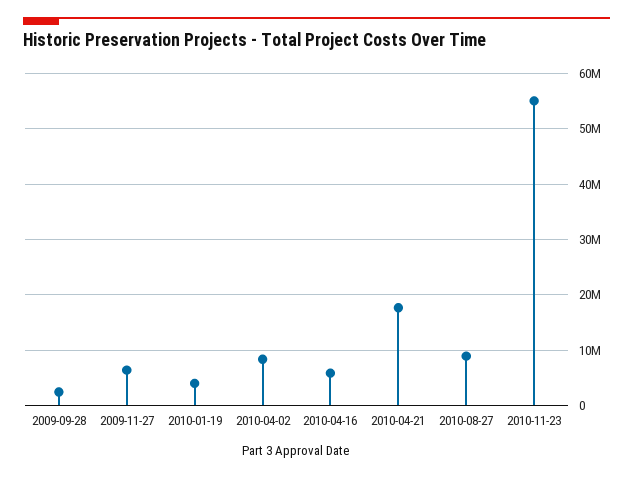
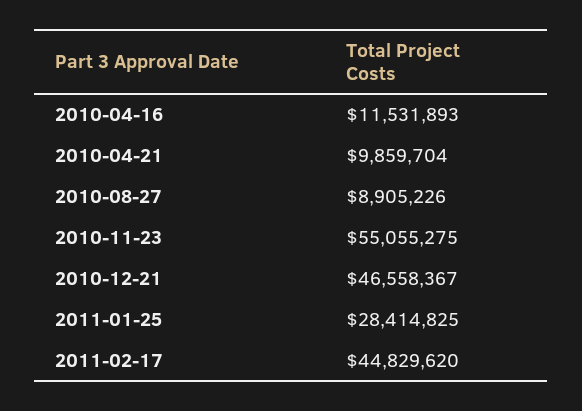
2009-09-28: 2000000 -> none
2009-11-27: 6000000 -> none
2010-01-19: 4000000 -> none
2010-04-02: 8000000 -> none
2010-04-16: 6000000 -> 11531893
2010-04-21: 18000000 -> 9859704
2010-12-21: none -> 46558367
2011-01-25: none -> 28414825
2011-02-17: none -> 44829620

